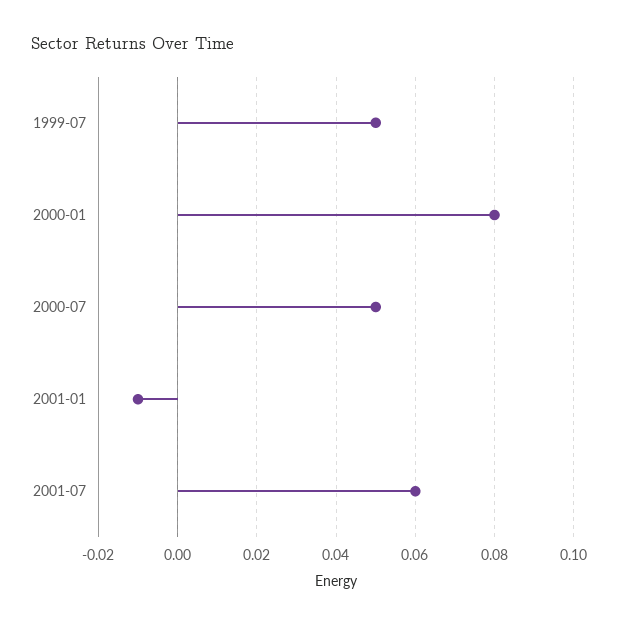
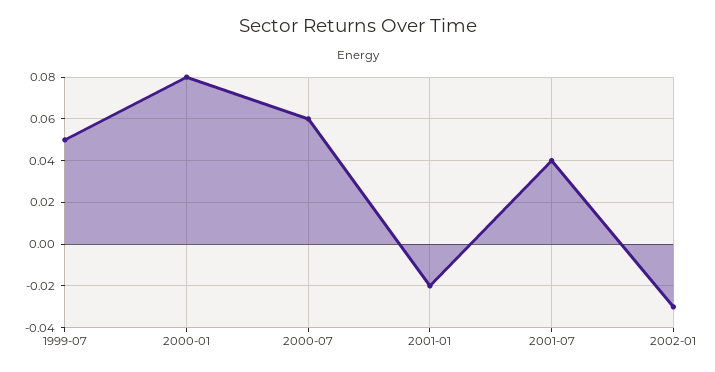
2000-07: 0.05 -> 0.06
2001-01: -0.01 -> -0.02
2001-07: 0.06 -> 0.04
2002-01: none -> -0.03

